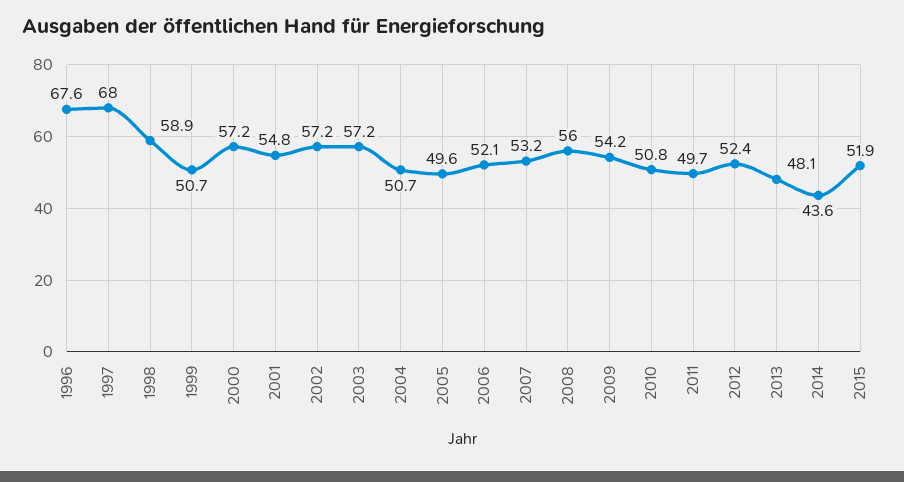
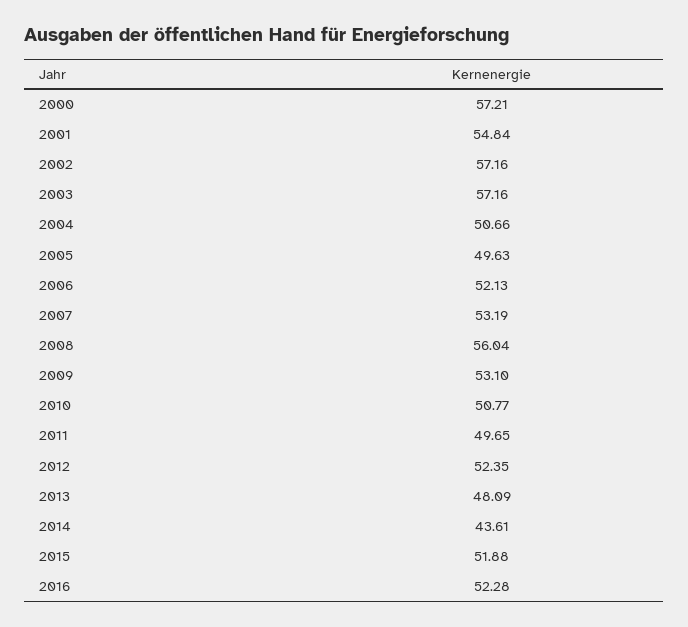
1996: 67.6 -> none
1997: 68 -> none
1998: 58.9 -> none
1999: 50.7 -> none
2009: 54.2 -> 53.1
2016: none -> 52.28

